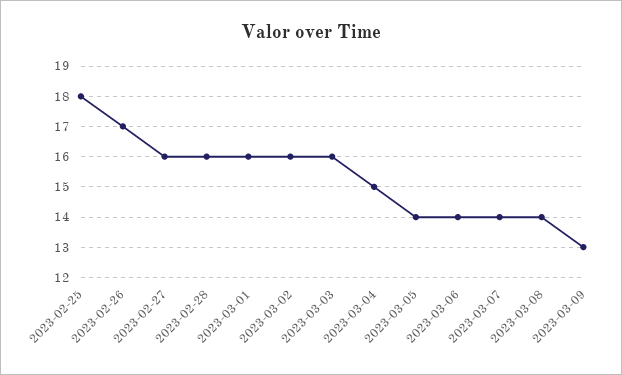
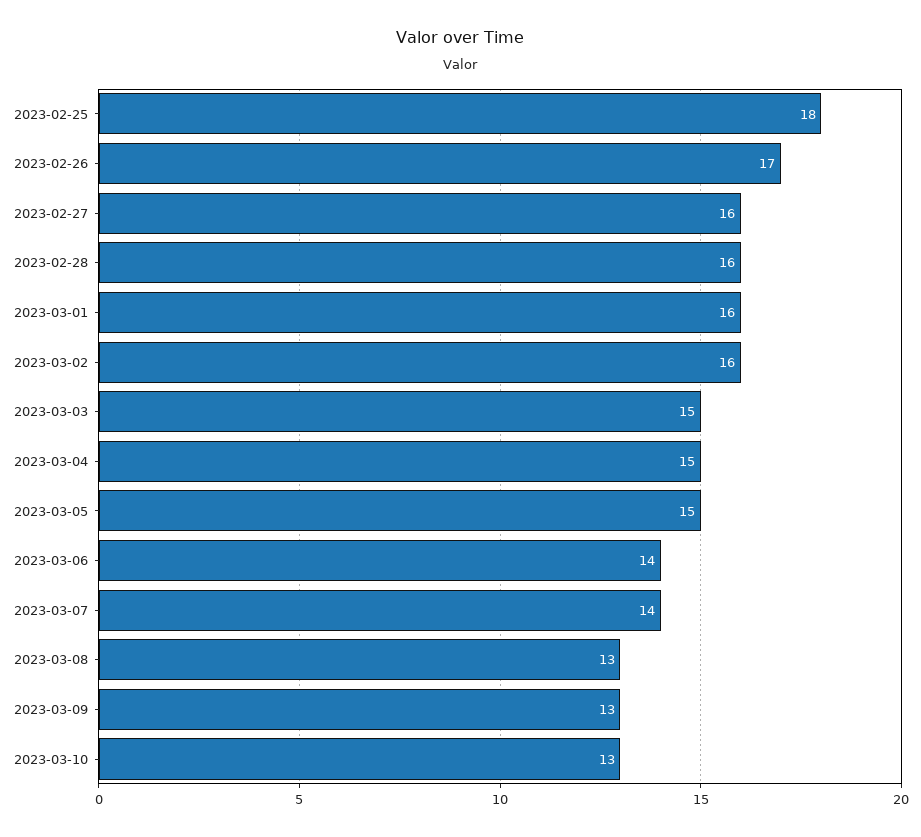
2023-03-03: 16 -> 15
2023-03-05: 14 -> 15
2023-03-08: 14 -> 13
2023-03-10: none -> 13

